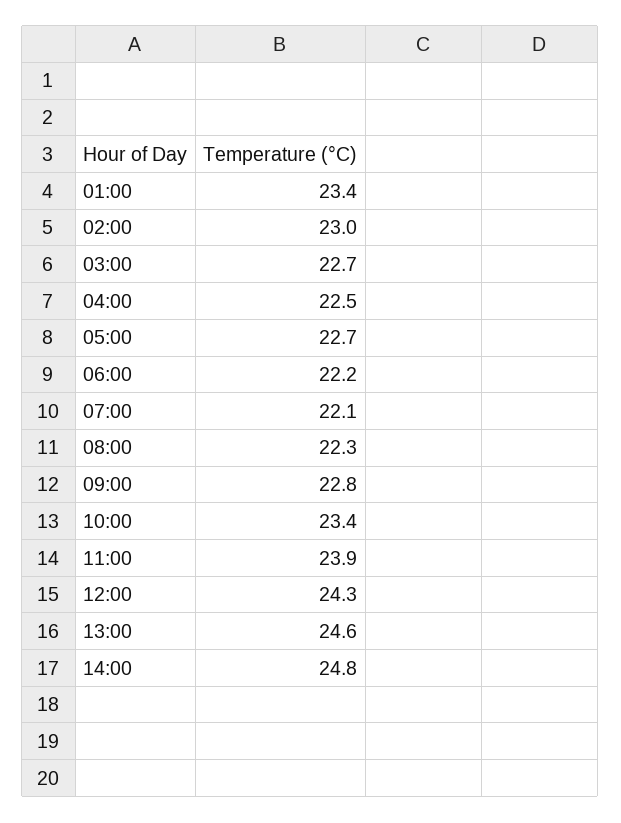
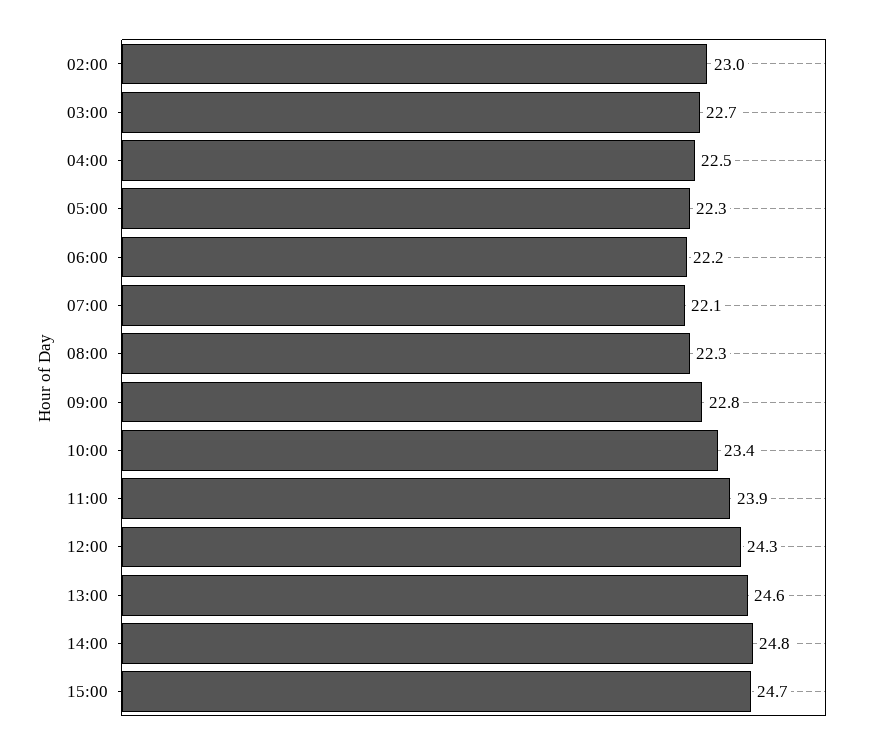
01:00: 23.4 -> none
05:00: 22.7 -> 22.3
15:00: none -> 24.7

